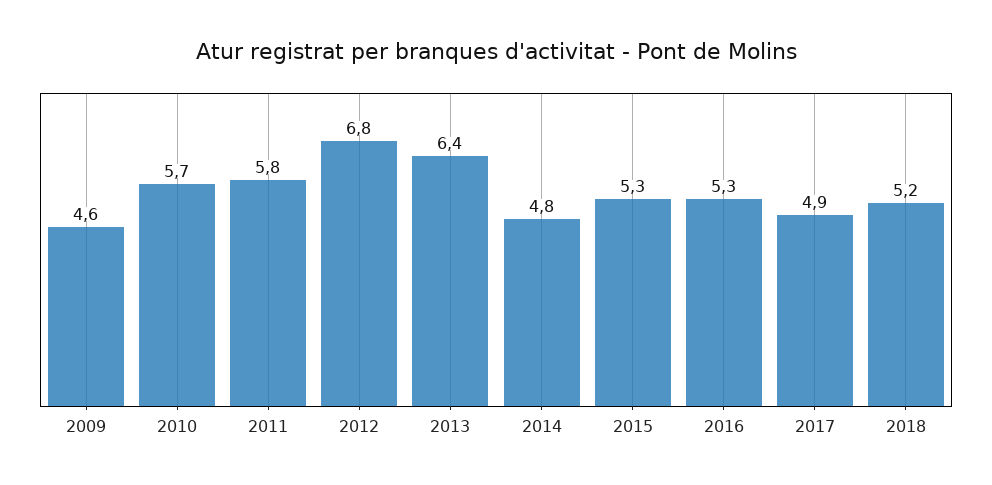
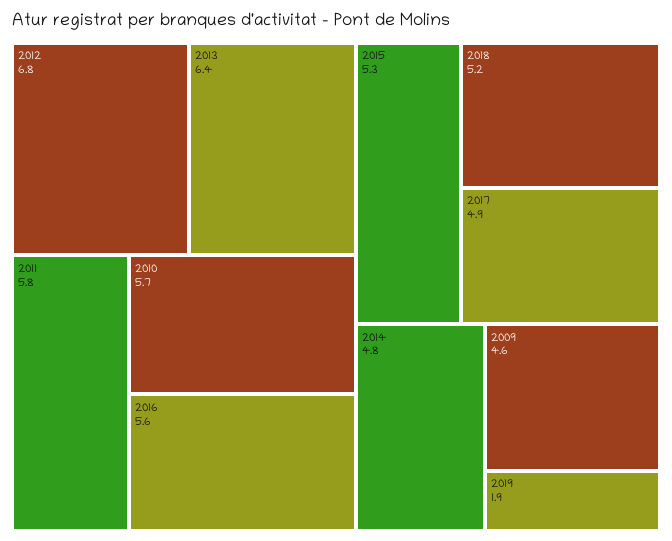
2016: 5.3 -> 5.6
2019: none -> 1.9

